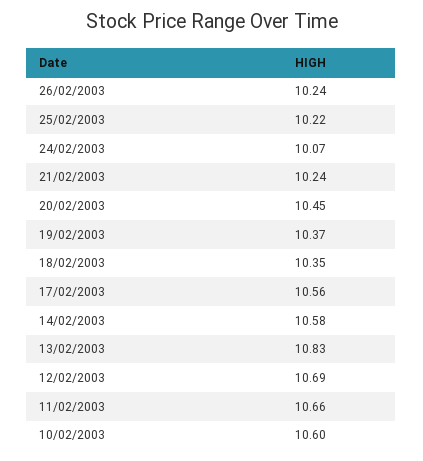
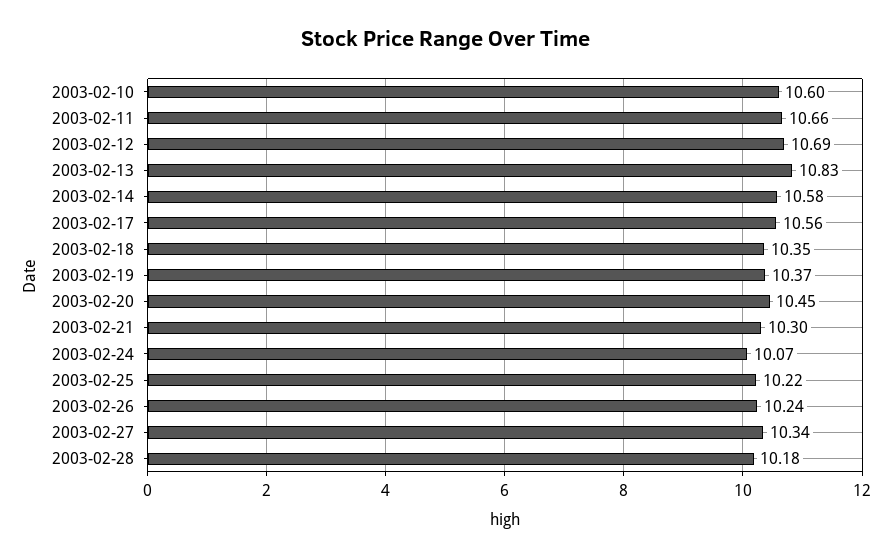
21/02/2003: 10.24 -> 10.3
2003-02-27: none -> 10.34
2003-02-28: none -> 10.18

